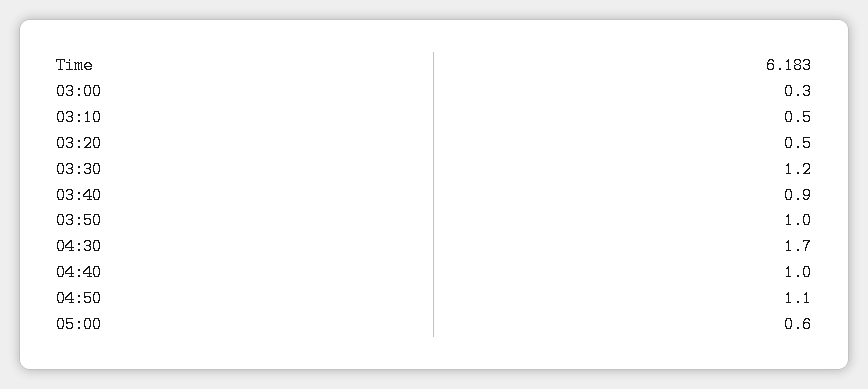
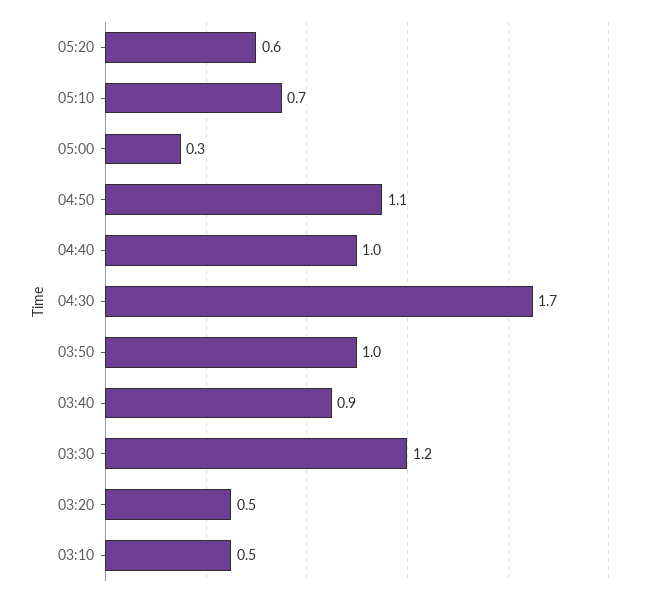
03:00: 0.3 -> none
05:00: 0.6 -> 0.3
05:20: none -> 0.6
05:10: none -> 0.7

